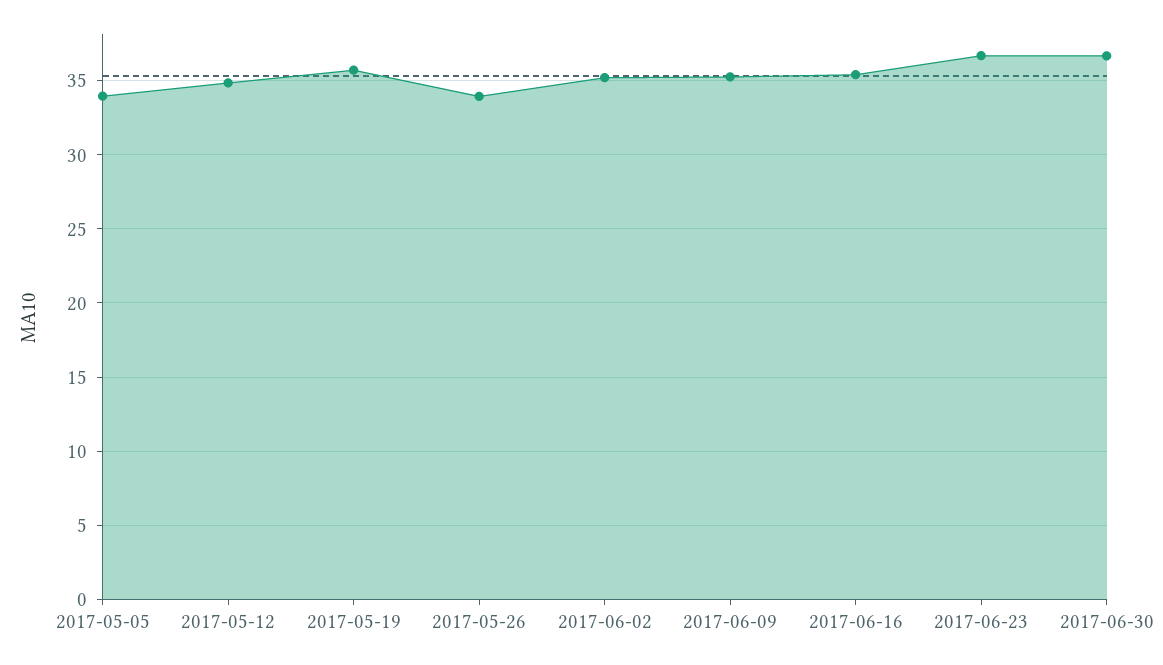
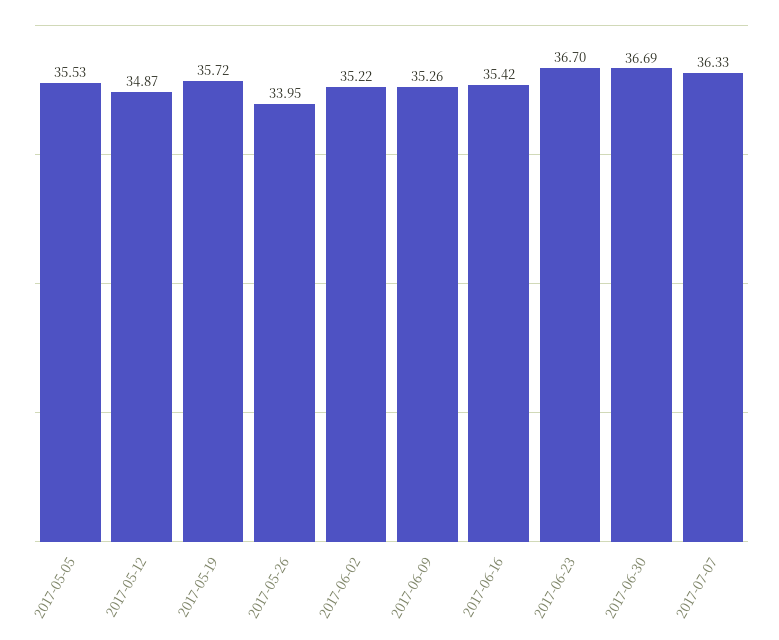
2017-05-05: 34 -> 35.53
2017-07-07: none -> 36.33

